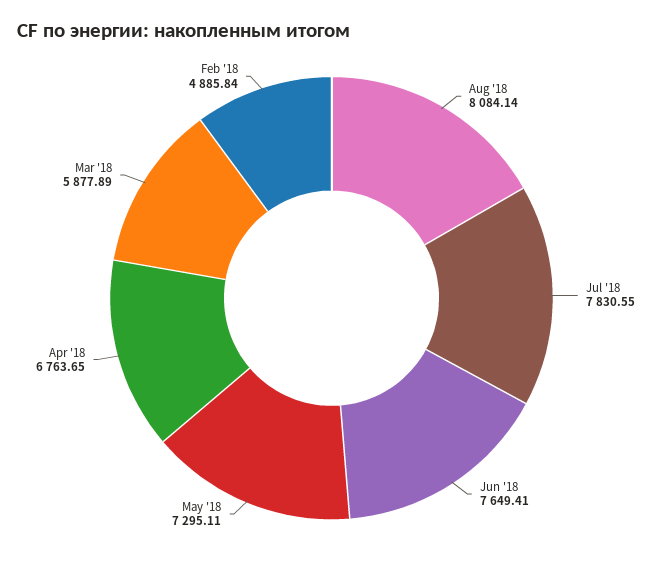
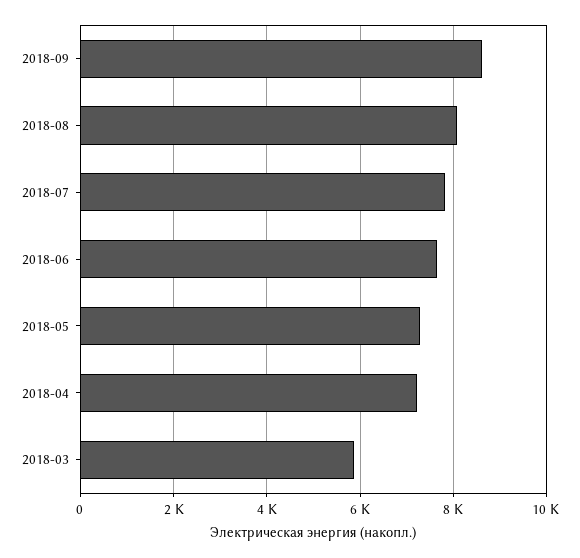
Apr '18: 6763.65 -> 7200
Feb '18: 4885.84 -> none
2018-09: none -> 8600

